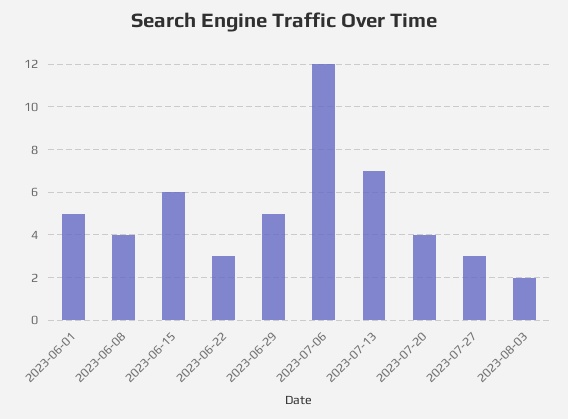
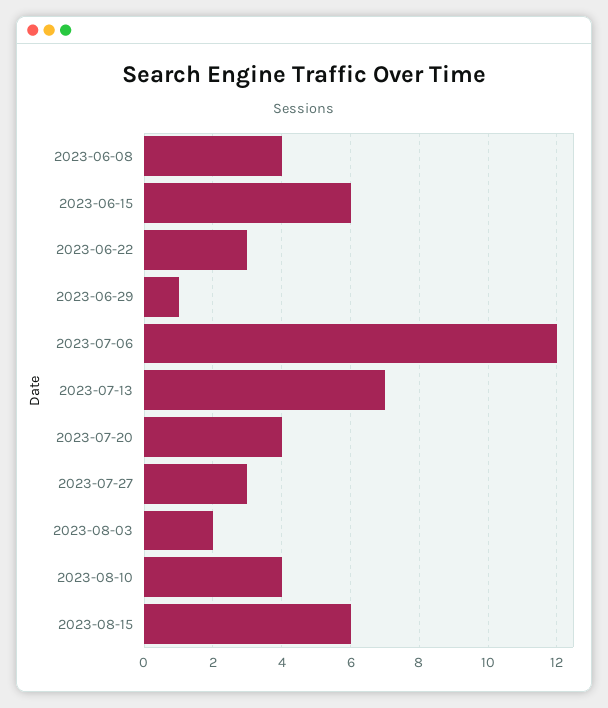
2023-06-01: 5 -> none
2023-06-29: 5 -> 1
2023-08-10: none -> 4
2023-08-15: none -> 6

